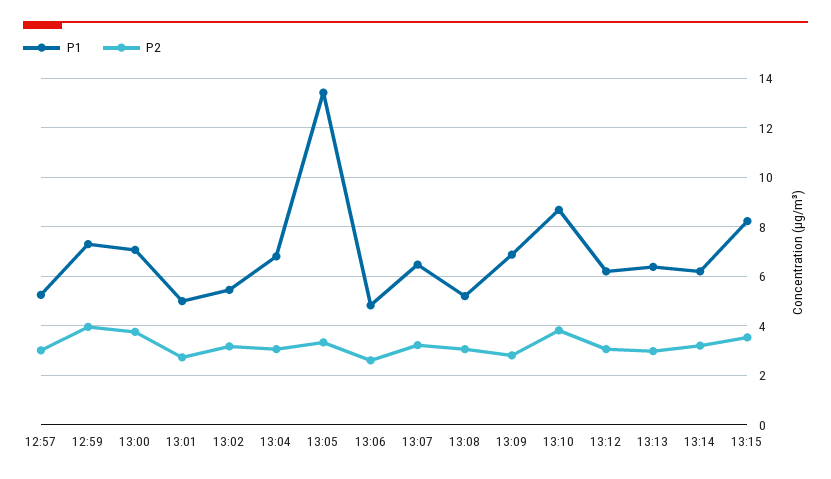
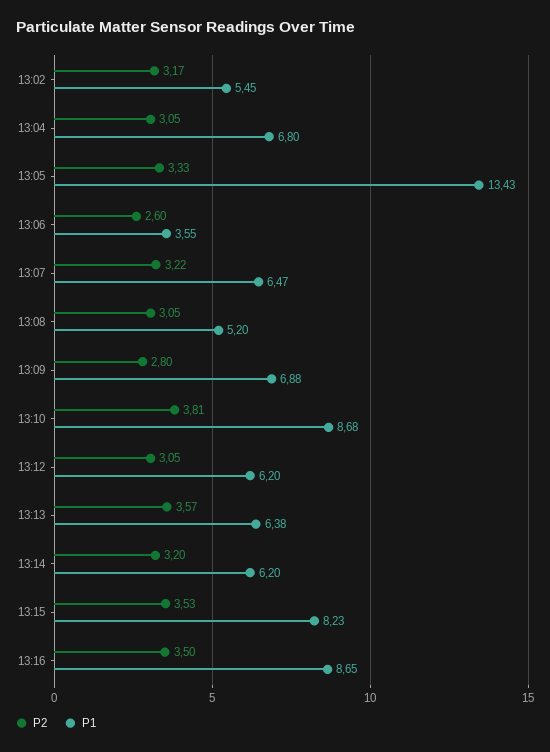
P1, 12:57: 5.25 -> none
P2, 12:57: 3 -> none
P1, 12:59: 7.25 -> none
P2, 12:59: 4 -> none
P1, 13:00: 7 -> none
P2, 13:00: 3.75 -> none
P1, 13:01: 5 -> none
P2, 13:01: 2.75 -> none
P1, 13:06: 4.75 -> 3.55
P2, 13:13: 3 -> 3.57
P2, 13:16: none -> 3.5
P1, 13:16: none -> 8.65

